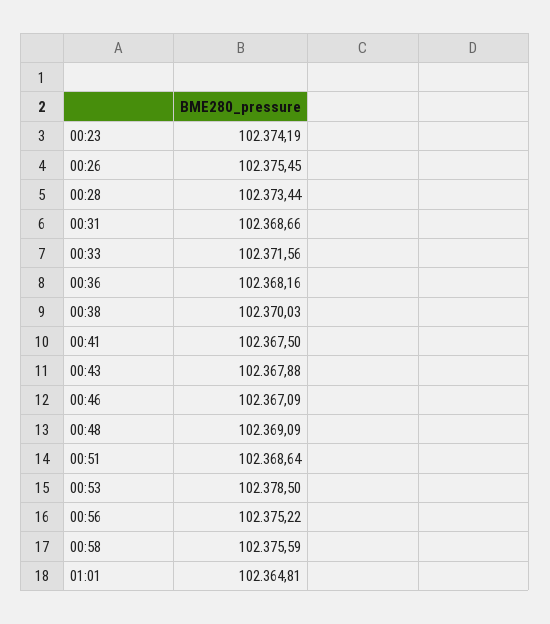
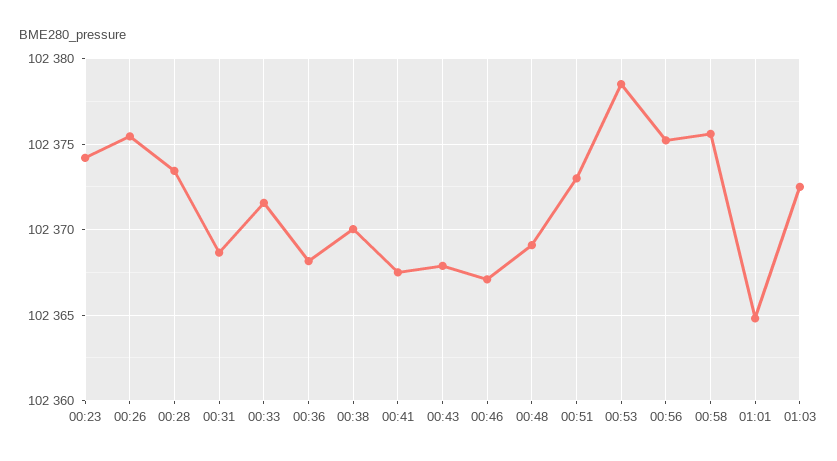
00:51: 102368.64 -> 102373
01:03: none -> 102372.5

